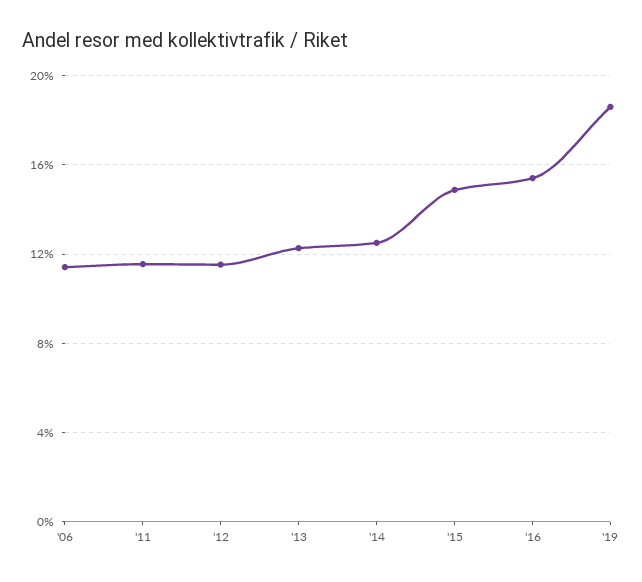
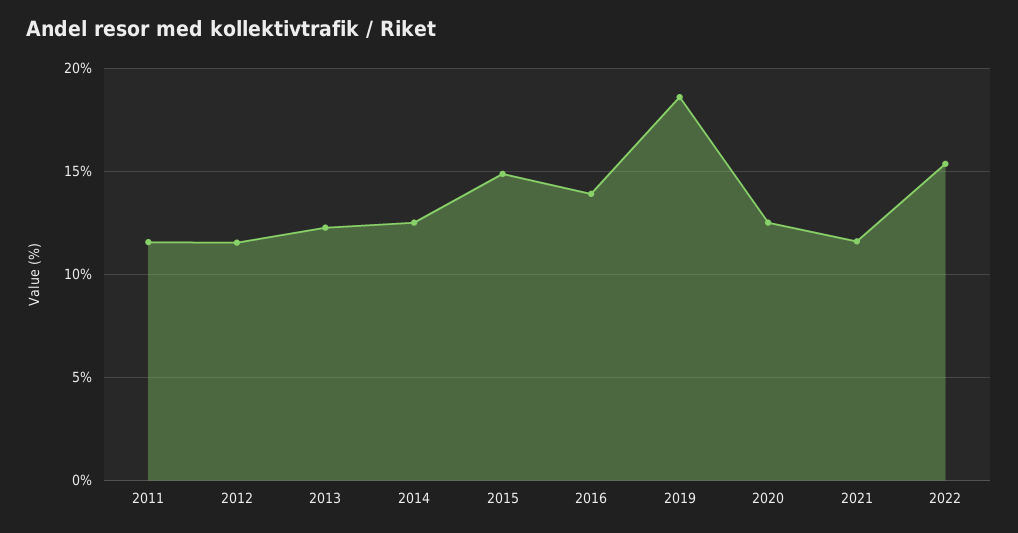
'06: 11.5 -> none
'16: 15.5 -> 14
2020: none -> 12.5
2021: none -> 11.5
2022: none -> 15.5

